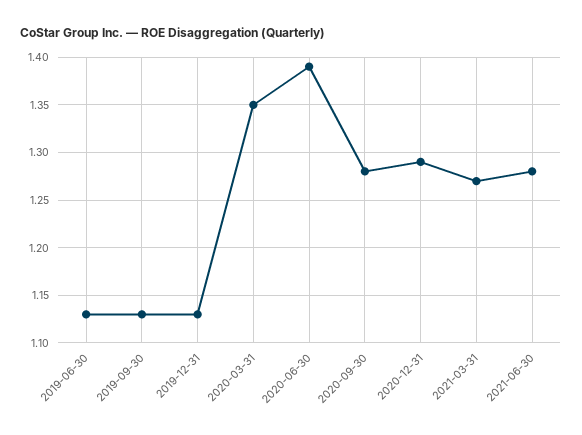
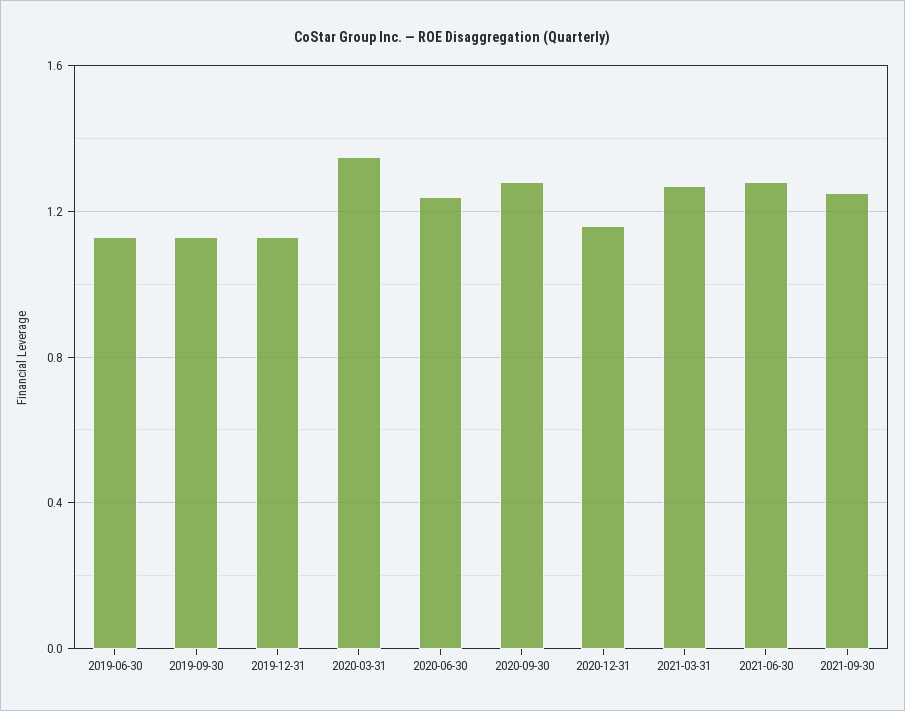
2020-06-30: 1.39 -> 1.25
2020-12-31: 1.29 -> 1.15
2021-09-30: none -> 1.25

